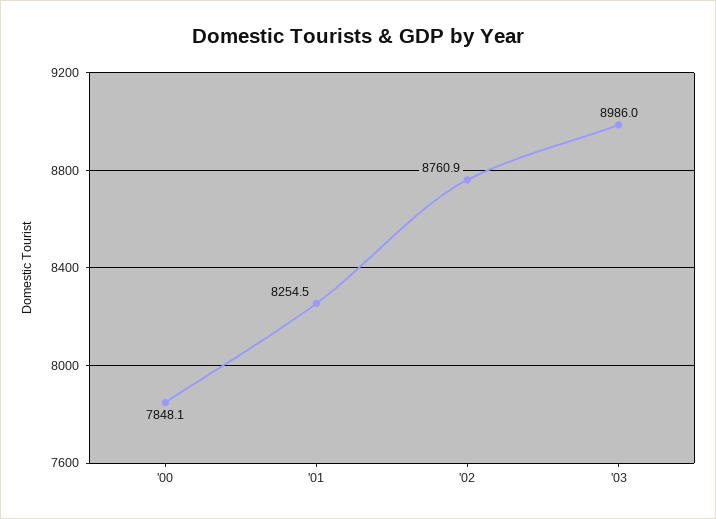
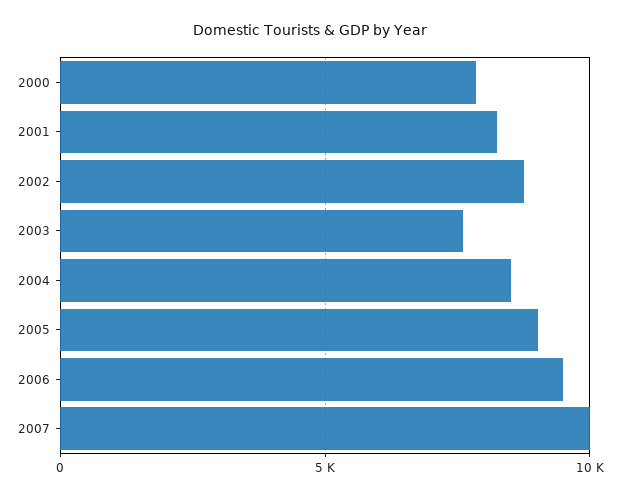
'03: 8986 -> 7500
2004: none -> 8500
2005: none -> 9000
2006: none -> 9500
2007: none -> 10000

